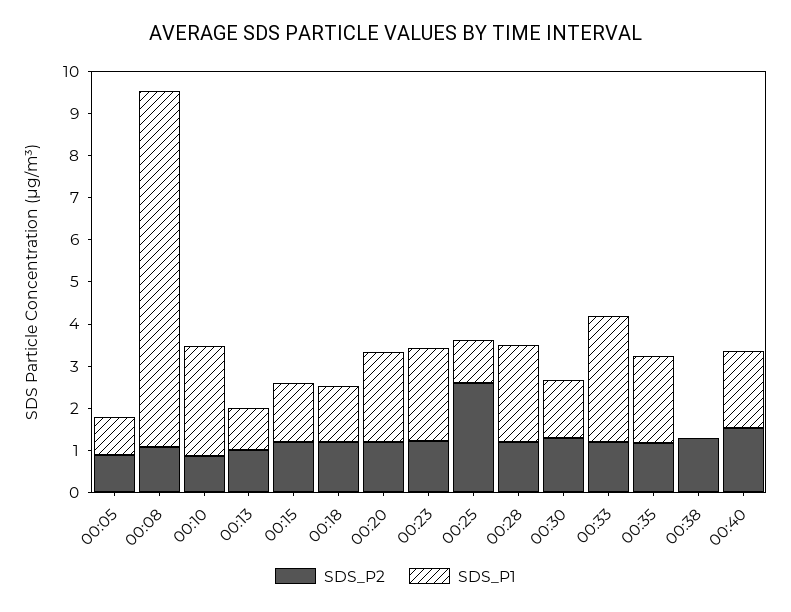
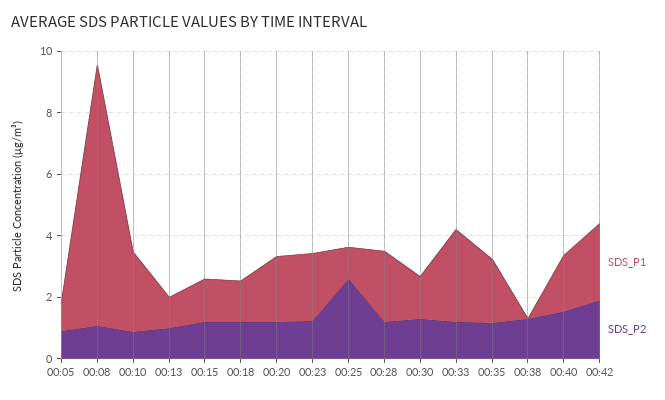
SDS_P1, 00:42: none -> 2.5
SDS_P2, 00:42: none -> 2

